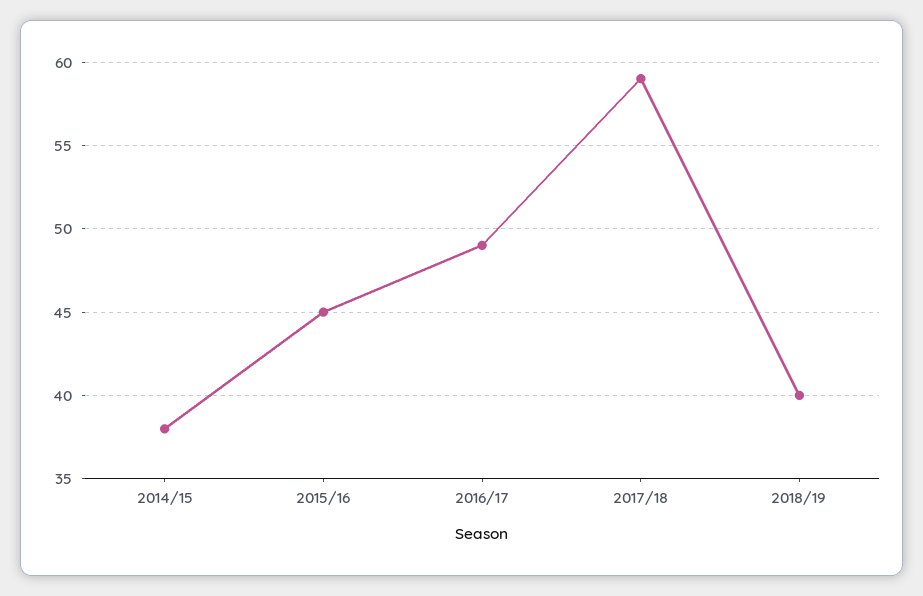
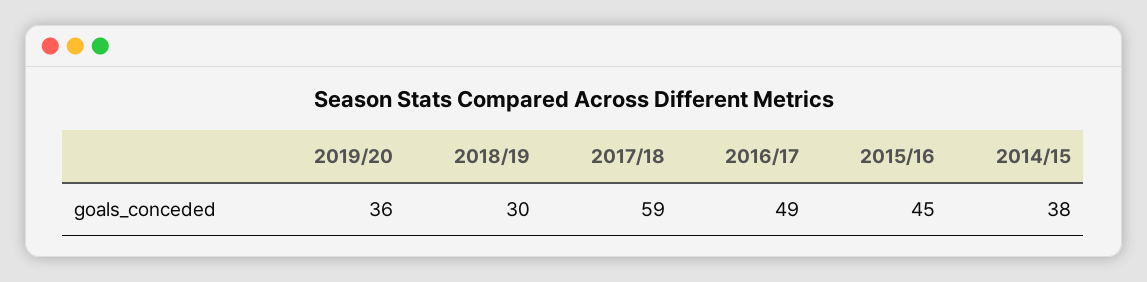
2018/19: 40 -> 30
2019/20: none -> 36

